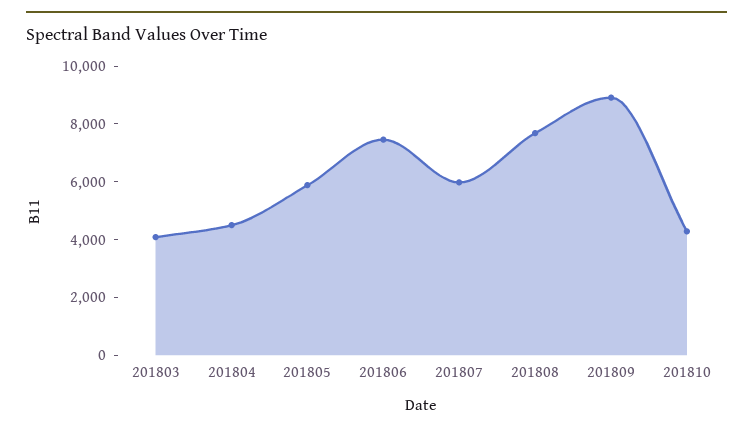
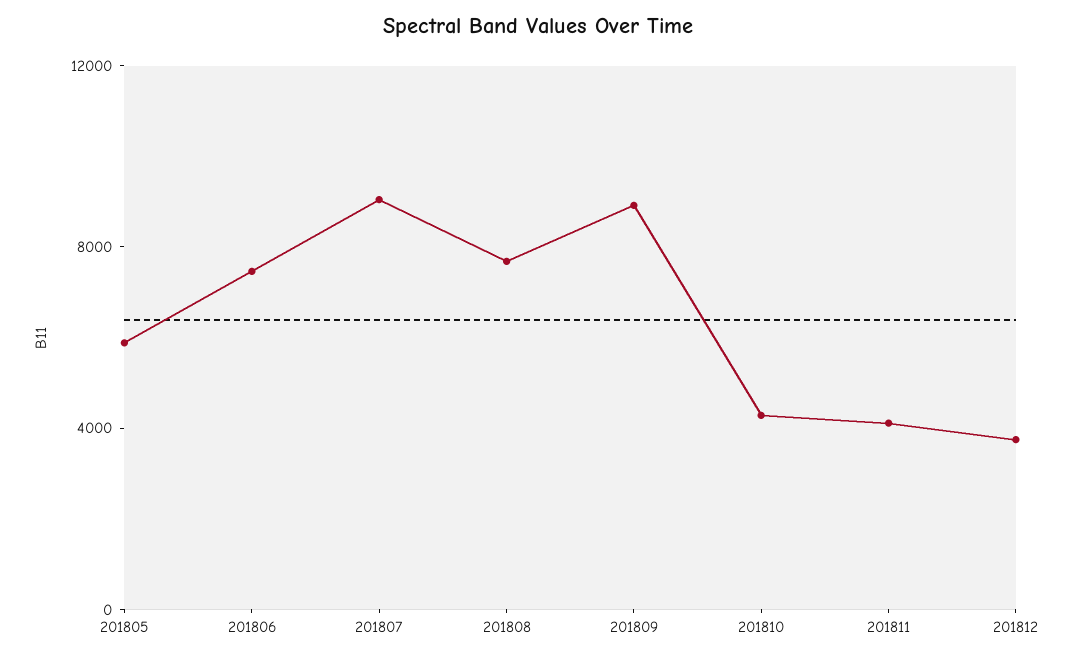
201803: 4000 -> none
201804: 4500 -> none
201807: 6000 -> 9000
201811: none -> 4000
201812: none -> 4000

